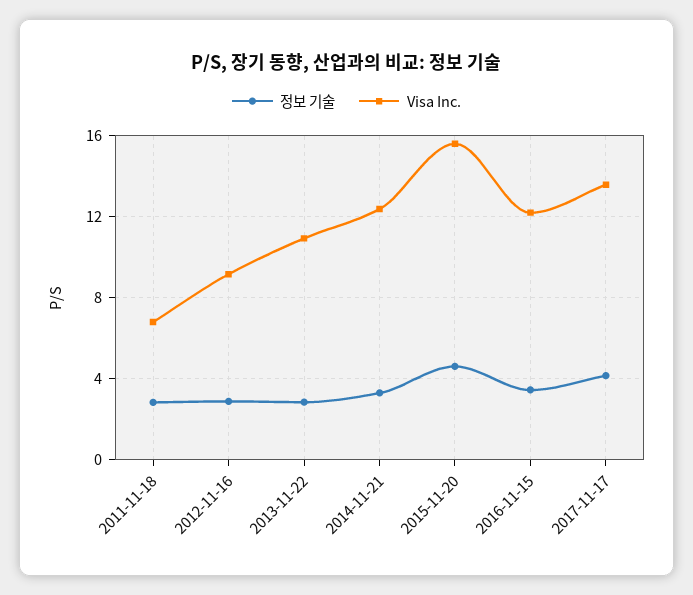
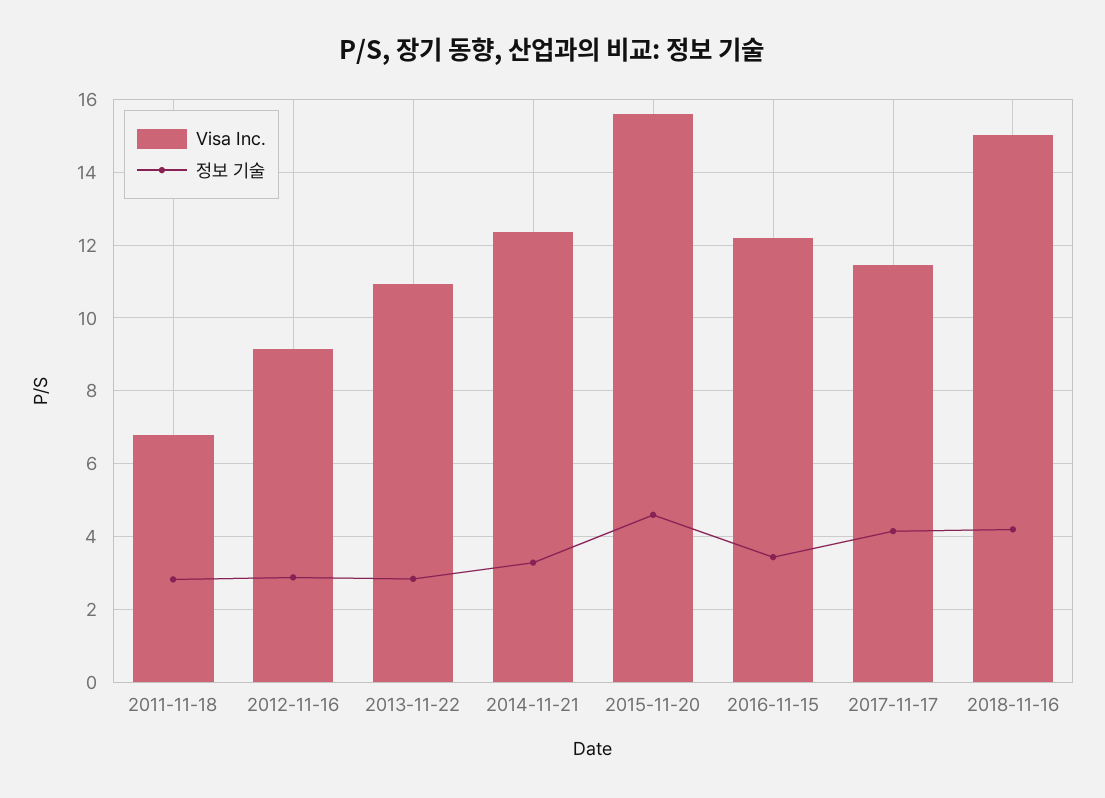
Visa Inc., 2017-11-17: 13.5 -> 11.4
Visa Inc., 2018-11-16: none -> 15
정보 기술, 2018-11-16: none -> 4.2

